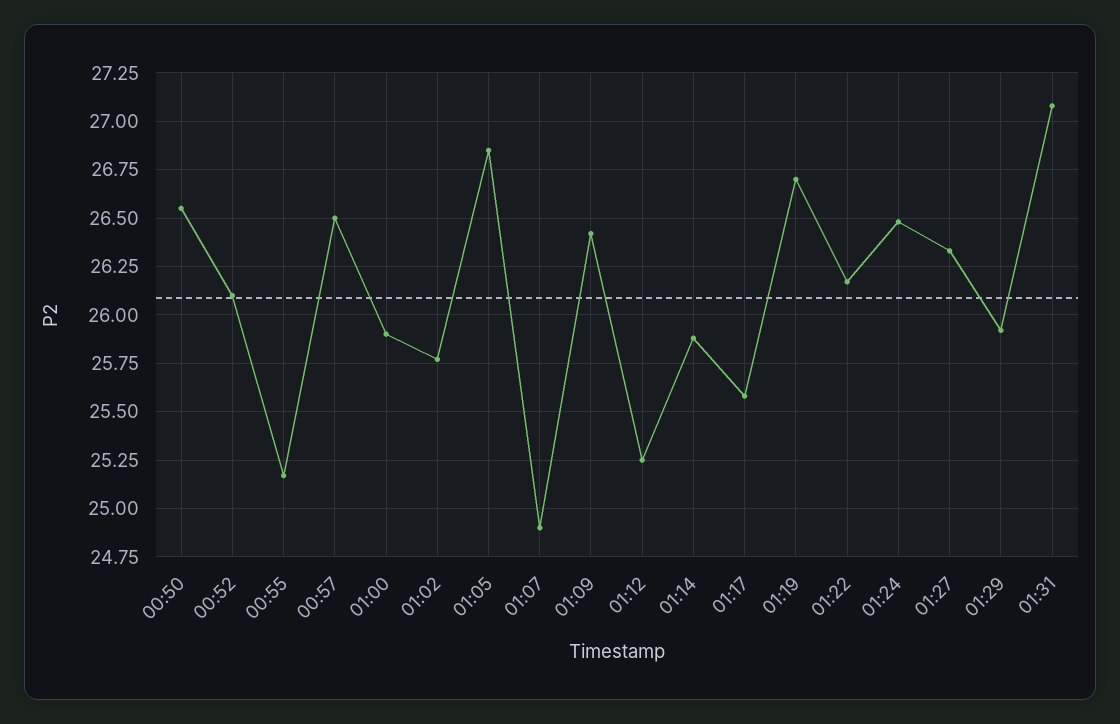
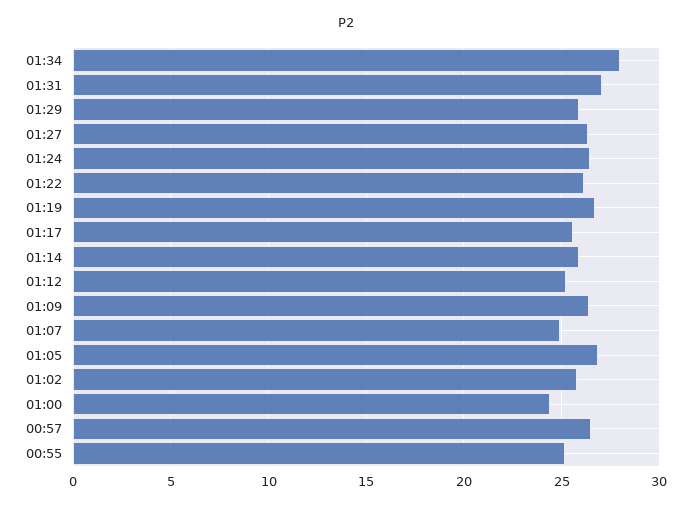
00:50: 26.55 -> none
00:52: 26.1 -> none
01:00: 25.9 -> 24.5
01:34: none -> 28

